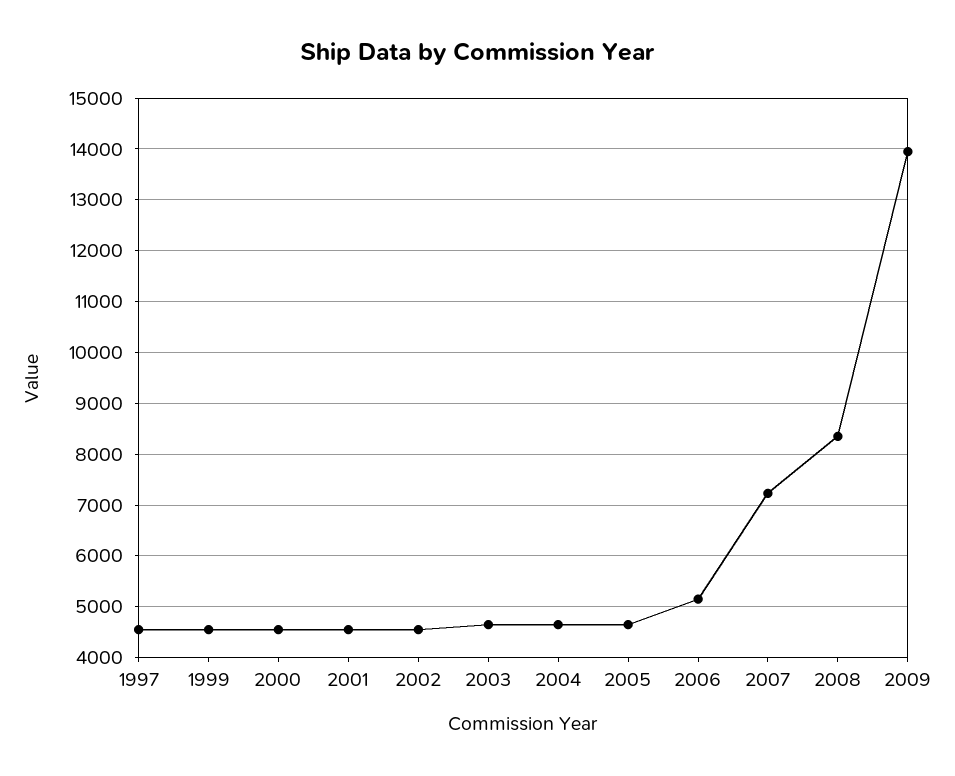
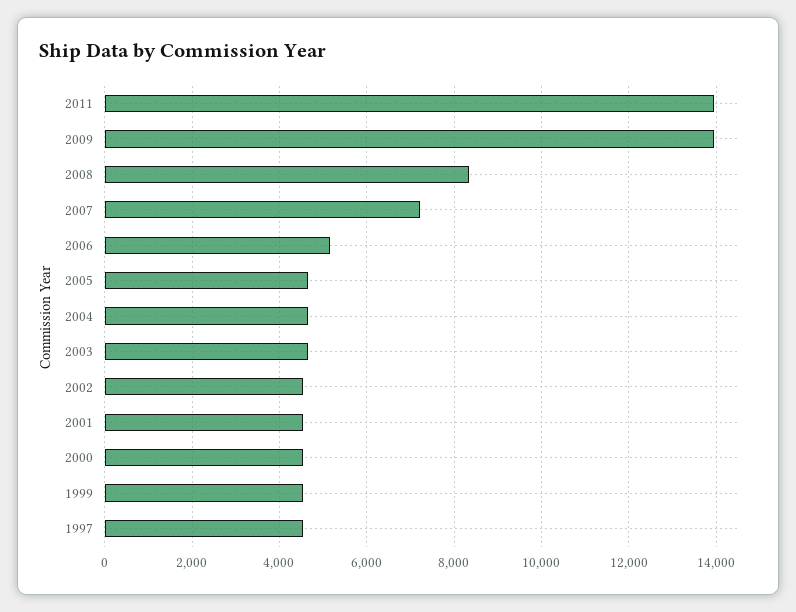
2011: none -> 14000

